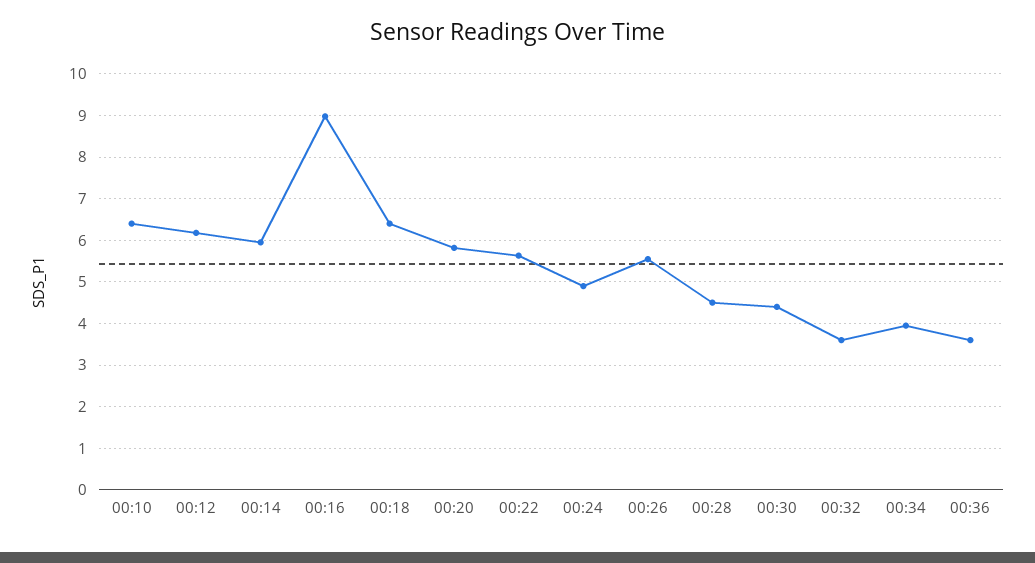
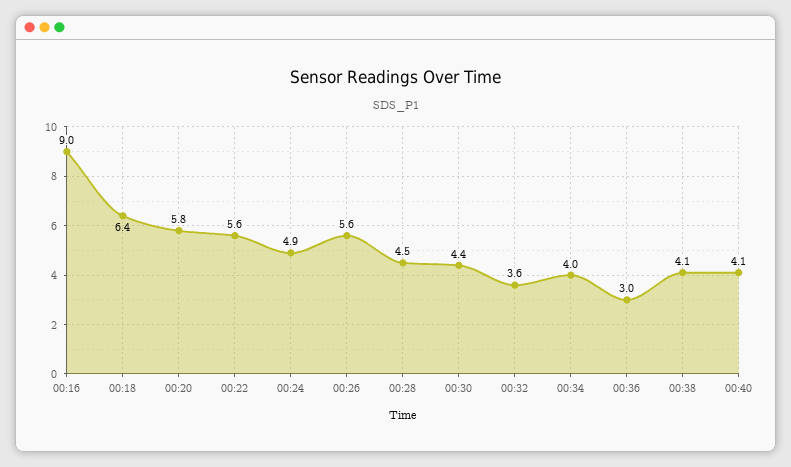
00:10: 6.4 -> none
00:12: 6.2 -> none
00:14: 6 -> none
00:36: 3.6 -> 3
00:38: none -> 4.1
00:40: none -> 4.1

